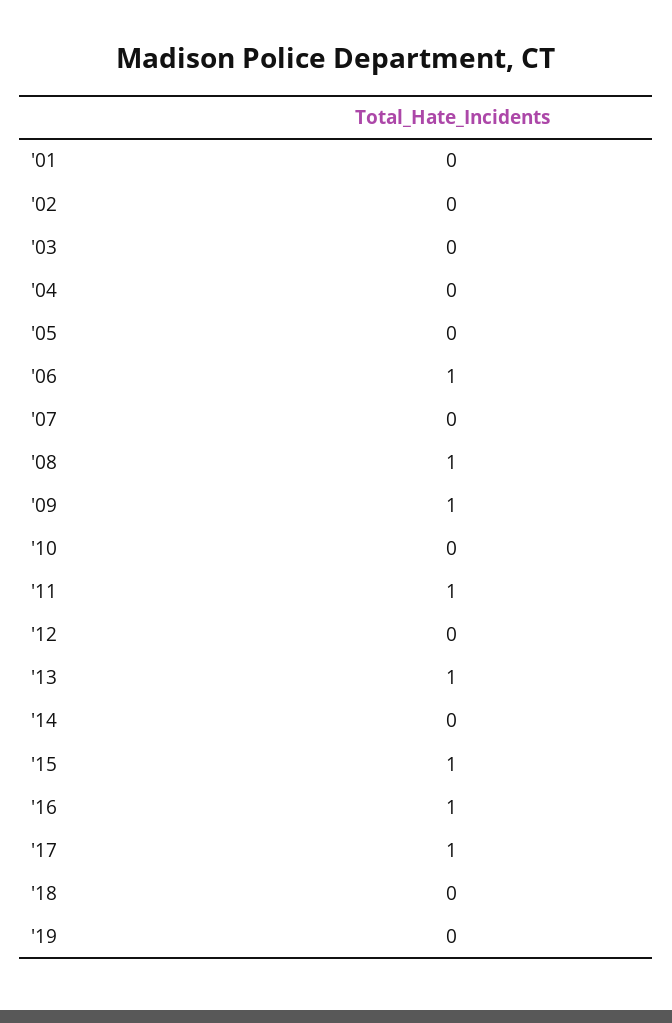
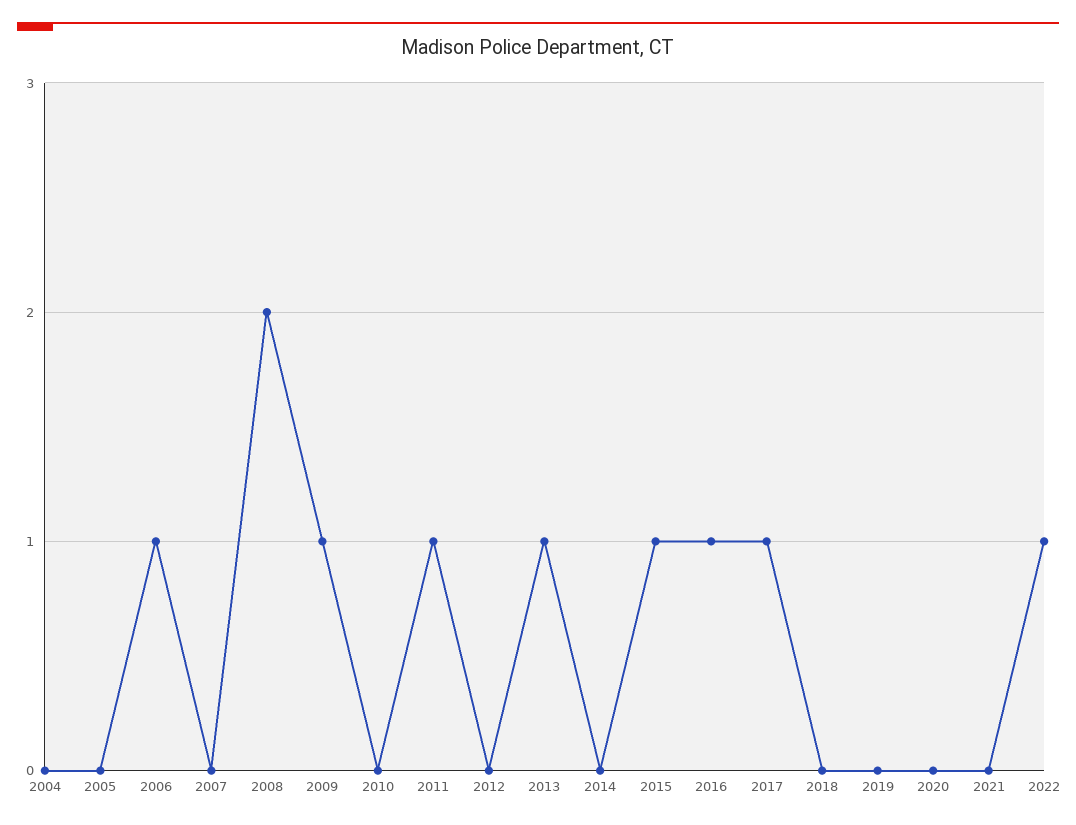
'01: 0 -> none
'02: 0 -> none
'03: 0 -> none
'08: 1 -> 2
2020: none -> 0
2021: none -> 0
2022: none -> 1

